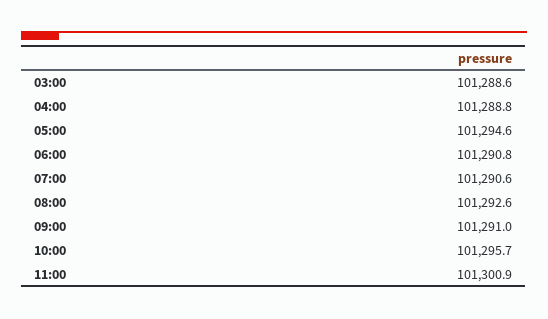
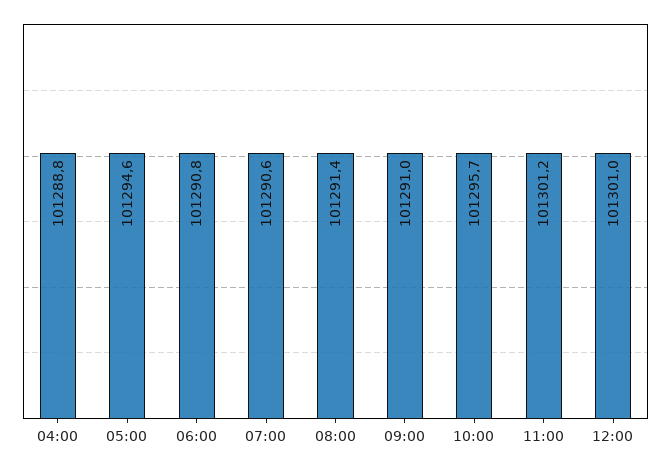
03:00: 101288.6 -> none
08:00: 101292.6 -> 101291.4
11:00: 101300.9 -> 101301.2
12:00: none -> 101301

